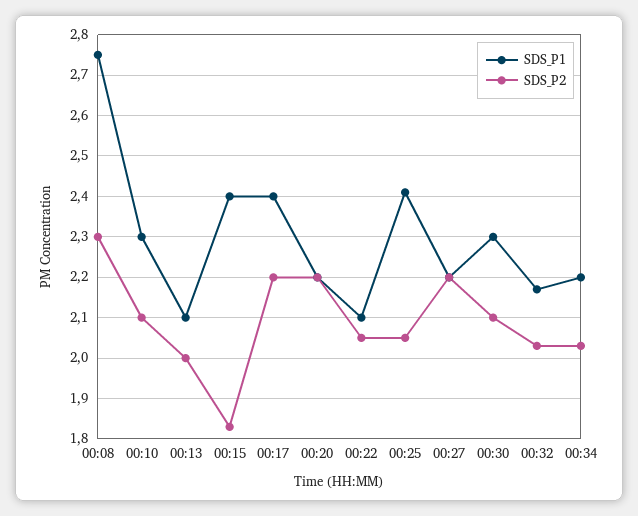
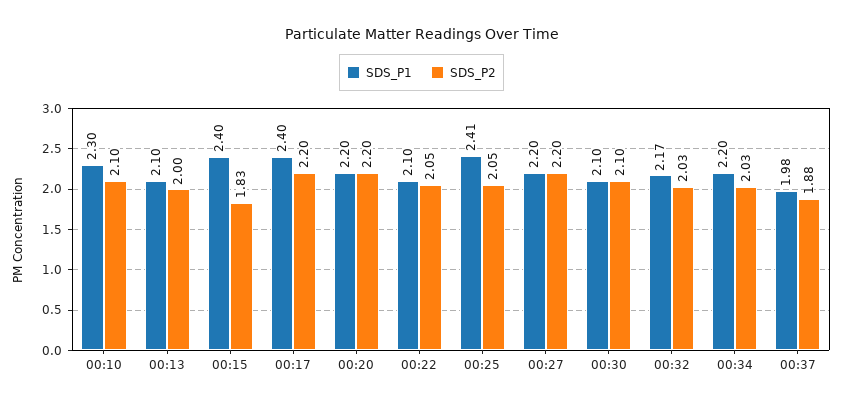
SDS_P1, 00:08: 2.75 -> none
SDS_P2, 00:08: 2.3 -> none
SDS_P1, 00:30: 2.3 -> 2.1
SDS_P1, 00:37: none -> 1.98
SDS_P2, 00:37: none -> 1.88

